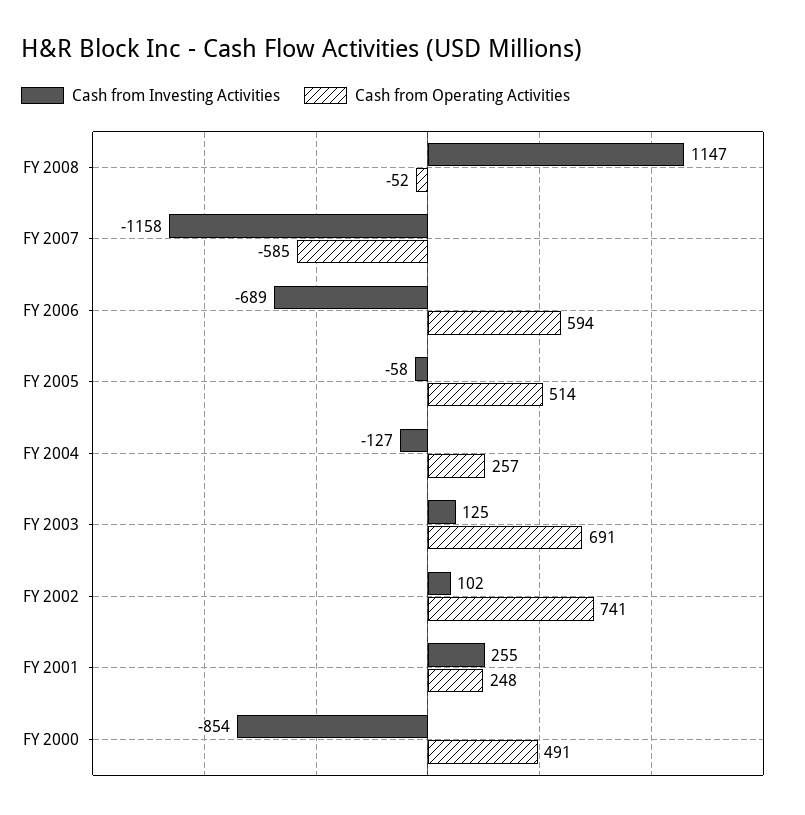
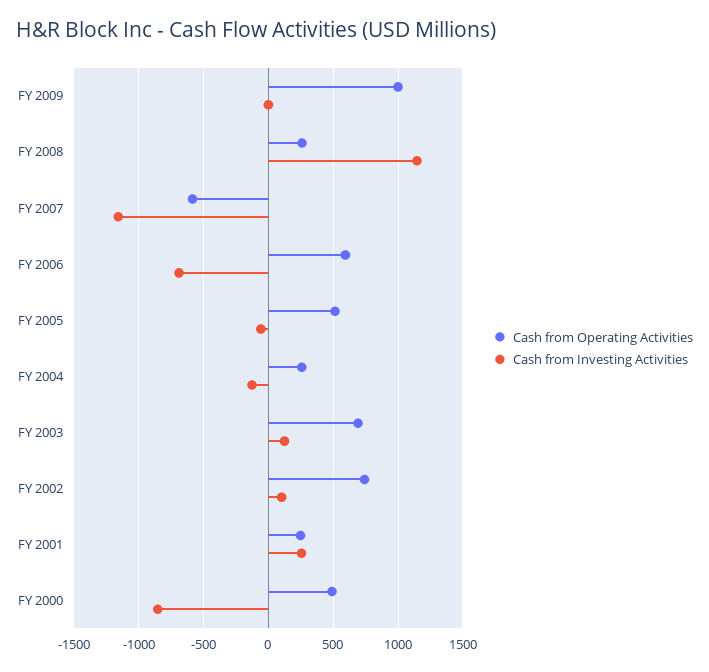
Cash from Operating Activities, FY 2008: -52 -> 250
Cash from Operating Activities, FY 2009: none -> 1000
Cash from Investing Activities, FY 2009: none -> 0

